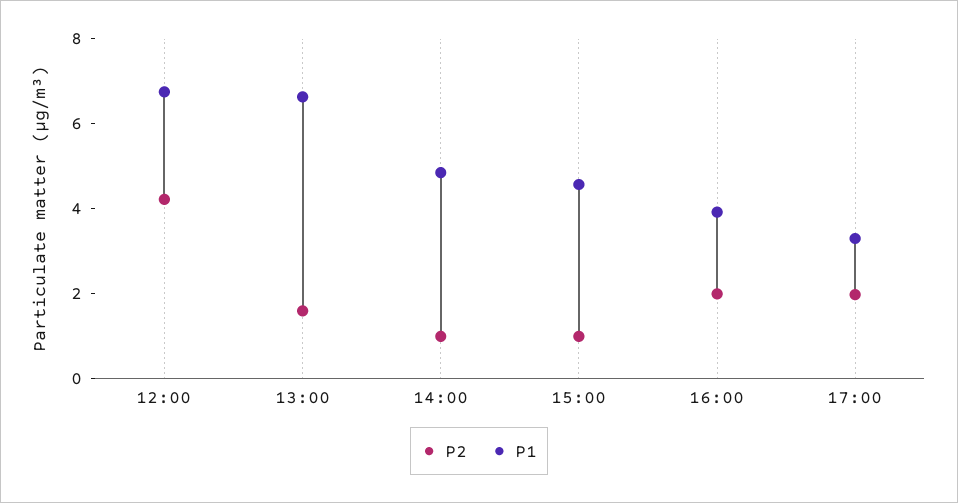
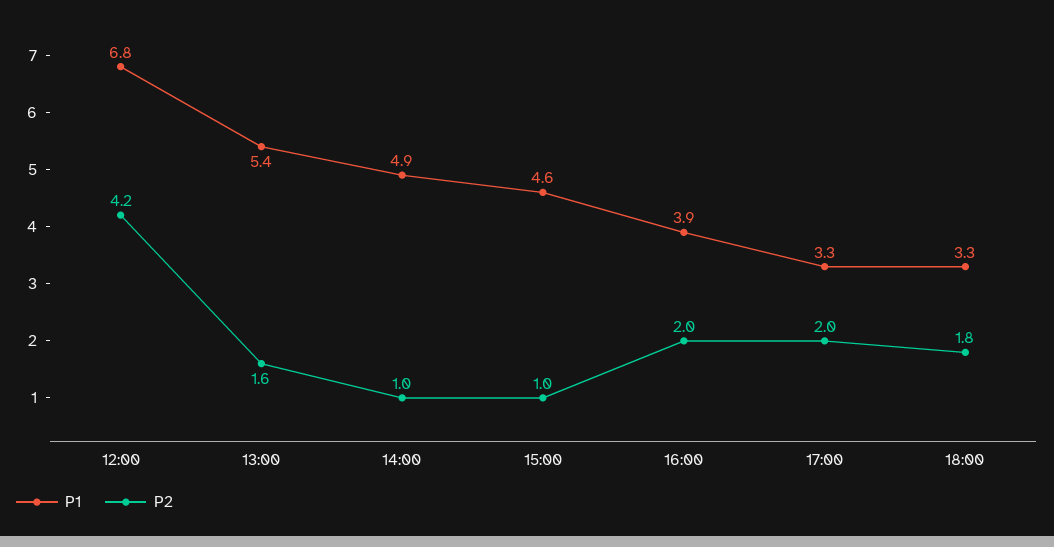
P1, 13:00: 6.5 -> 5.4
P1, 18:00: none -> 3.3
P2, 18:00: none -> 1.8

